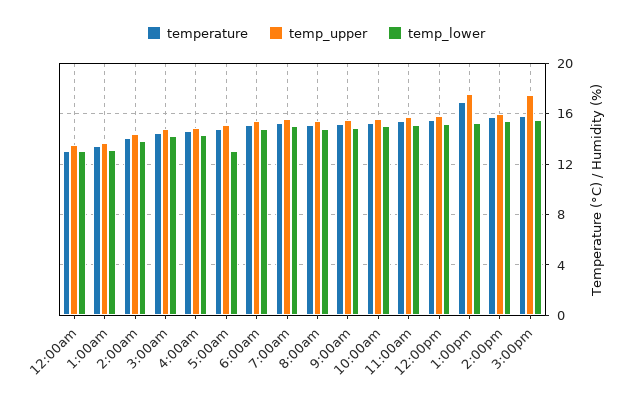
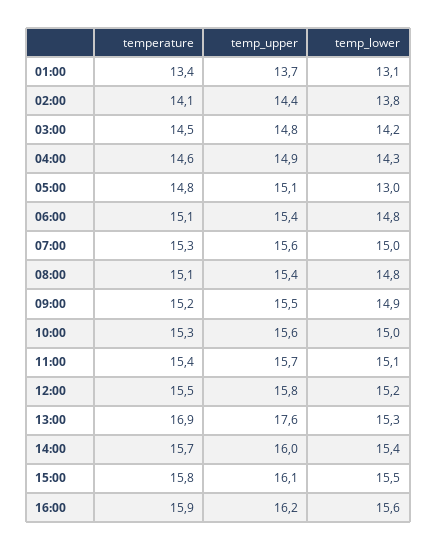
temperature, 12:00am: 13 -> none
temp_upper, 12:00am: 13.5 -> none
temp_lower, 12:00am: 13 -> none
temp_upper, 3:00pm: 17.5 -> 16.1
temperature, 16:00: none -> 15.9
temp_upper, 16:00: none -> 16.2
temp_lower, 16:00: none -> 15.6

